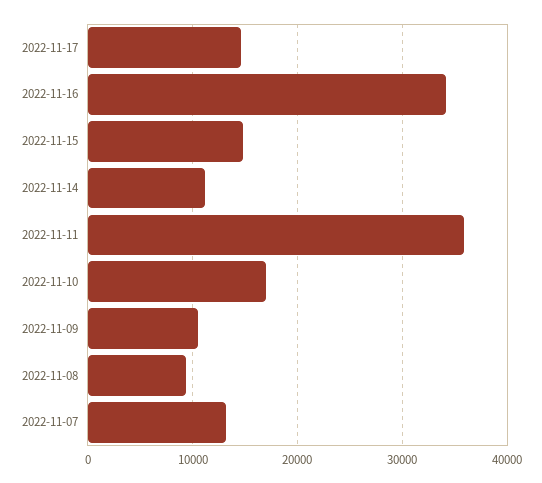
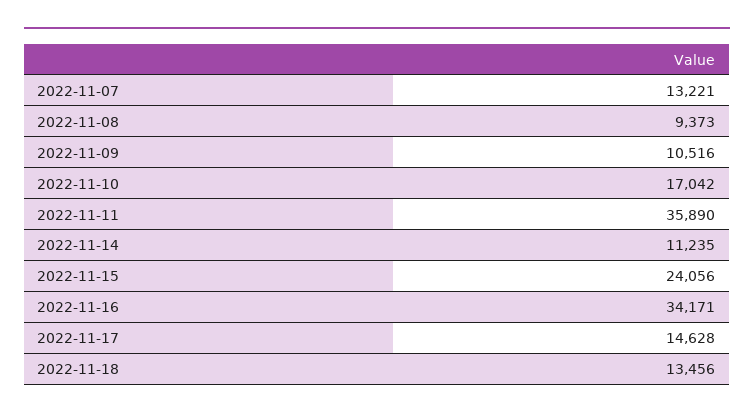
2022-11-15: 15000 -> 24056
2022-11-18: none -> 13456

